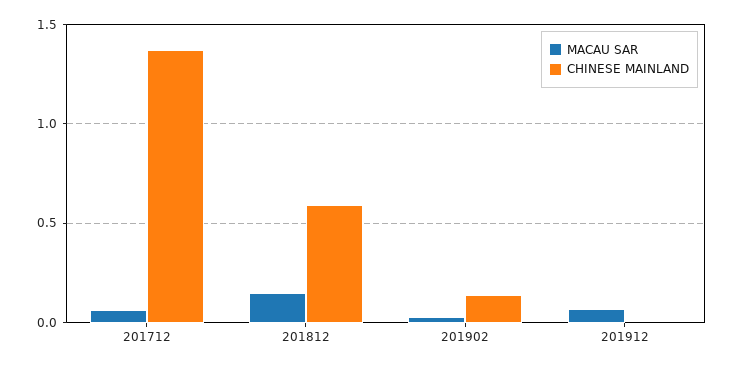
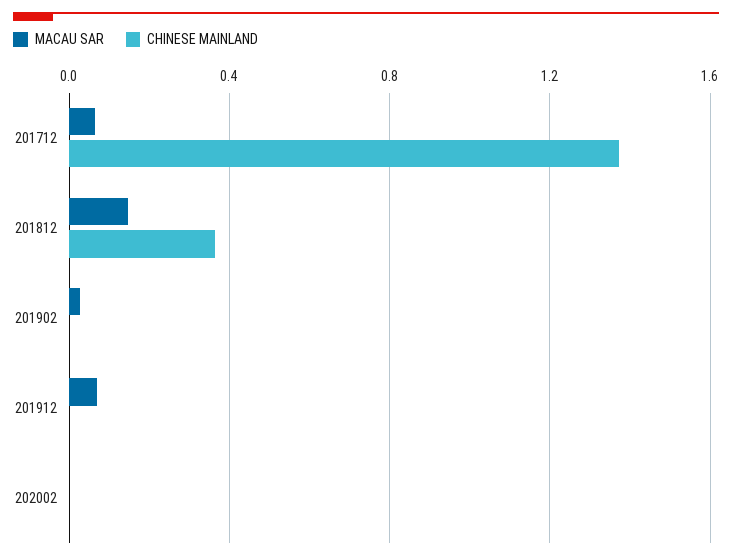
CHINESE MAINLAND, 201812: 0.6 -> 0.35
CHINESE MAINLAND, 201902: 0.15 -> 0
MACAU SAR, 202002: none -> 0
CHINESE MAINLAND, 202002: none -> 0

